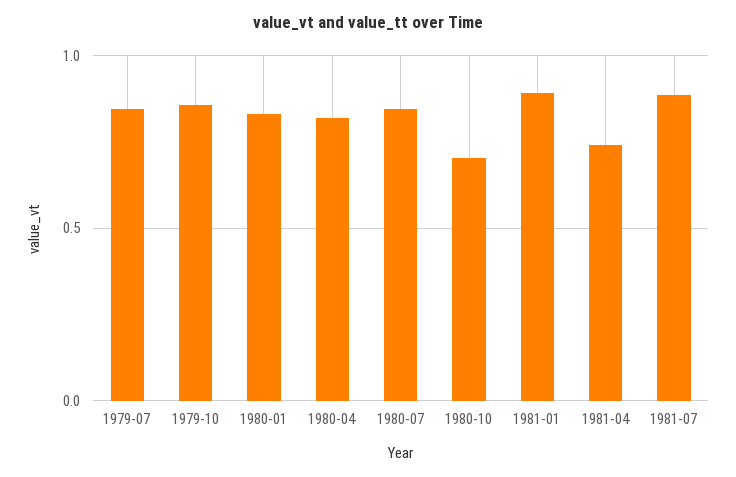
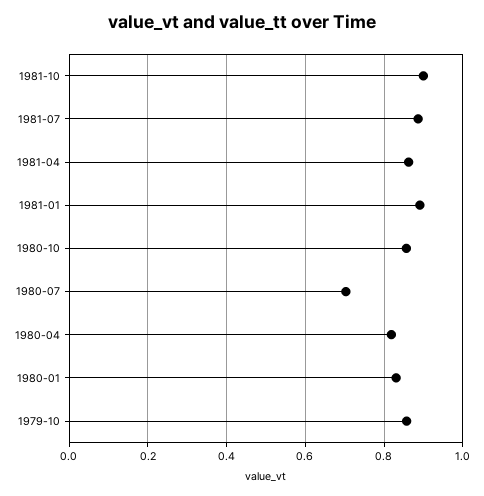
1979-07: 0.85 -> none
1980-07: 0.85 -> 0.7
1980-10: 0.7 -> 0.86
1981-04: 0.75 -> 0.86
1981-10: none -> 0.9

